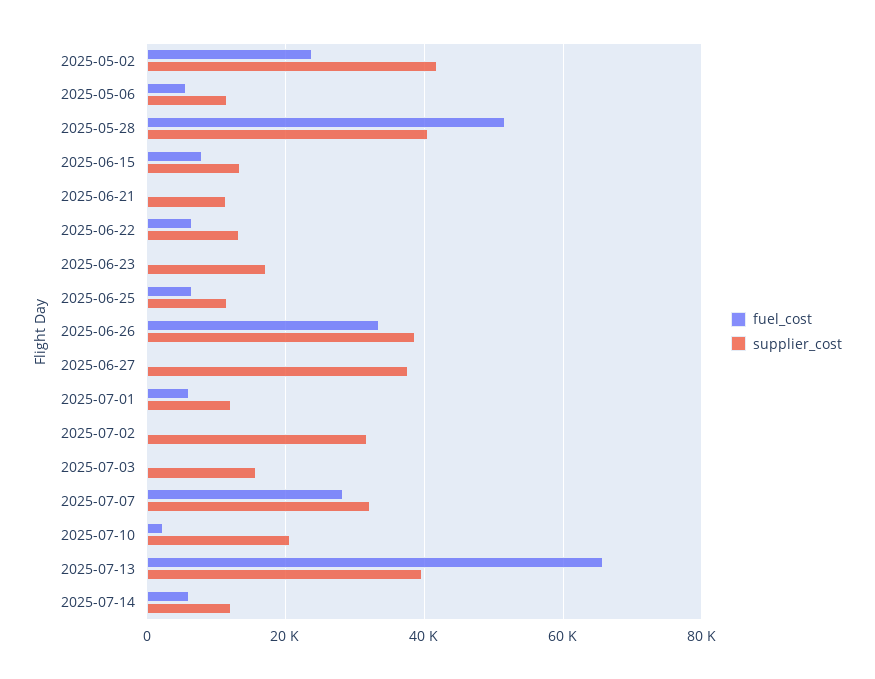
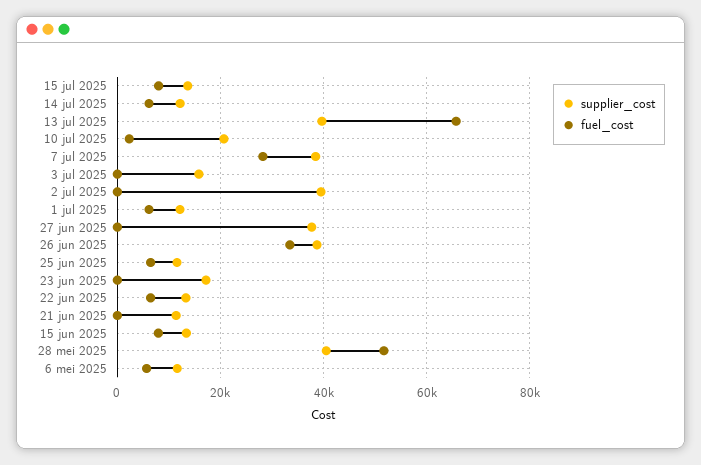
fuel_cost, 2025-05-02: 24000 -> none
supplier_cost, 2025-05-02: 42000 -> none
supplier_cost, 2025-07-02: 32000 -> 40000
supplier_cost, 2025-07-07: 32000 -> 38000
supplier_cost, 15 jul 2025: none -> 14000
fuel_cost, 15 jul 2025: none -> 8000

